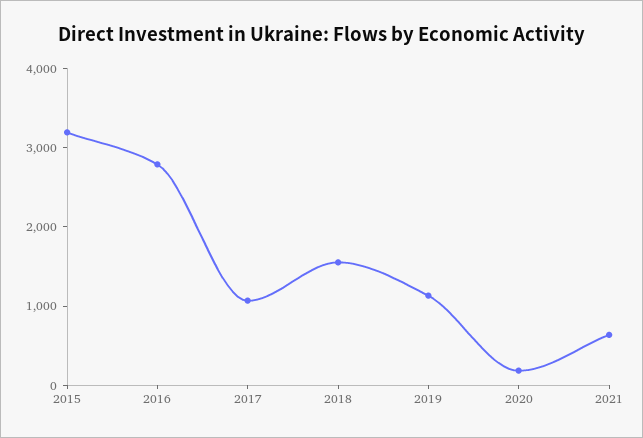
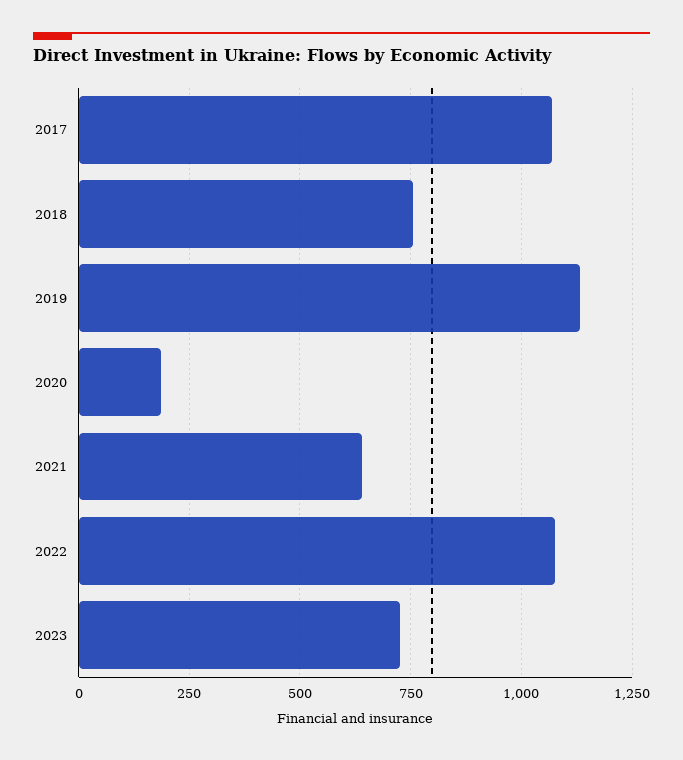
2015: 3200 -> none
2016: 2800 -> none
2018: 1600 -> 750
2022: none -> 1075
2023: none -> 725

